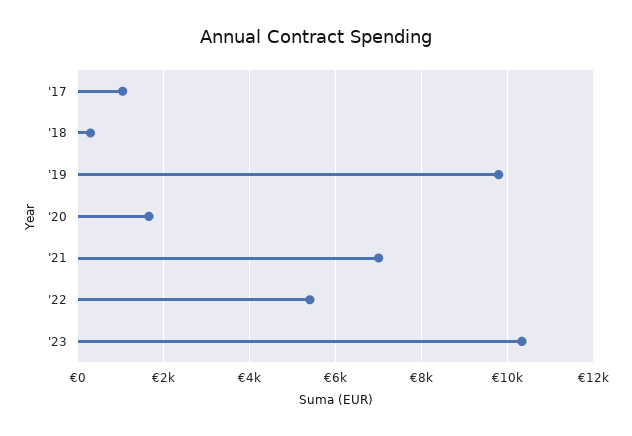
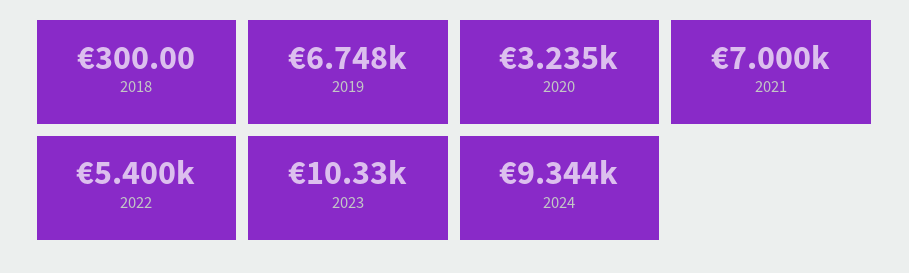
'17: 1000 -> none
'19: 9800 -> 6748
'20: 1600 -> 3235
2024: none -> 9344

